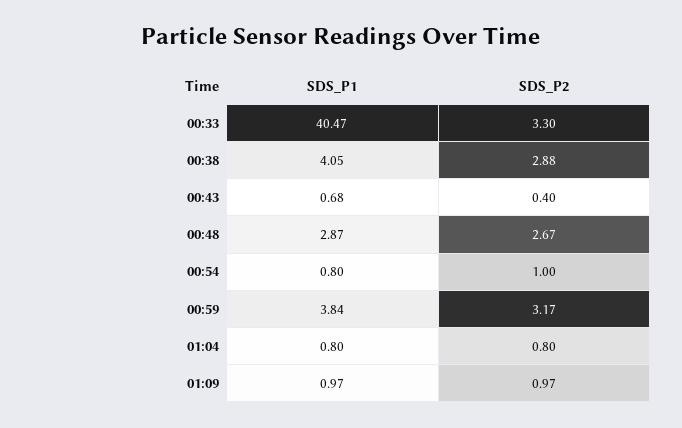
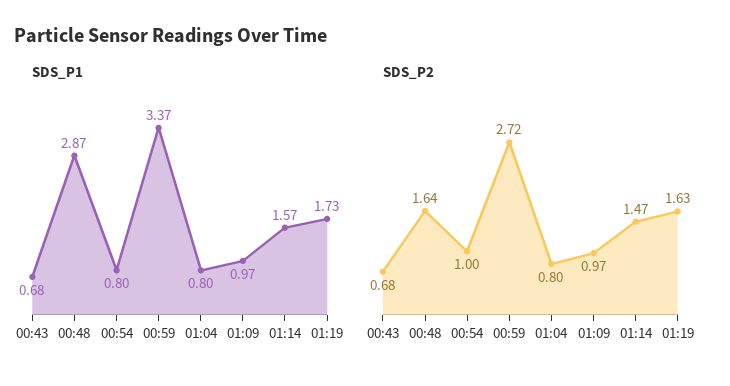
SDS_P1, 00:33: 40.47 -> none
SDS_P2, 00:33: 3.3 -> none
SDS_P1, 00:38: 4.05 -> none
SDS_P2, 00:38: 2.88 -> none
SDS_P2, 00:43: 0.4 -> 0.68
SDS_P2, 00:48: 2.67 -> 1.64
SDS_P1, 00:59: 3.84 -> 3.37
SDS_P2, 00:59: 3.17 -> 2.72
SDS_P1, 01:14: none -> 1.57
SDS_P1, 01:19: none -> 1.73
SDS_P2, 01:14: none -> 1.47
SDS_P2, 01:19: none -> 1.63

